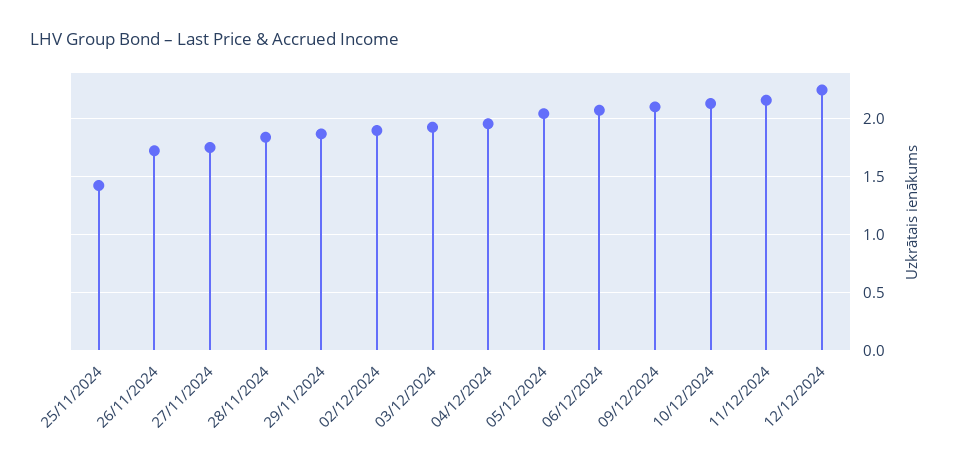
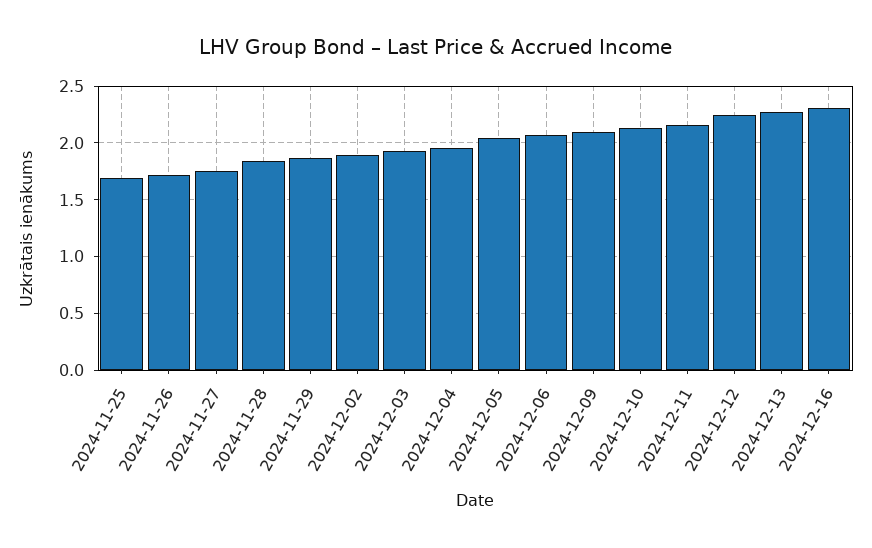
25/11/2024: 1.4 -> 1.7
2024-12-13: none -> 2.3
2024-12-16: none -> 2.3

